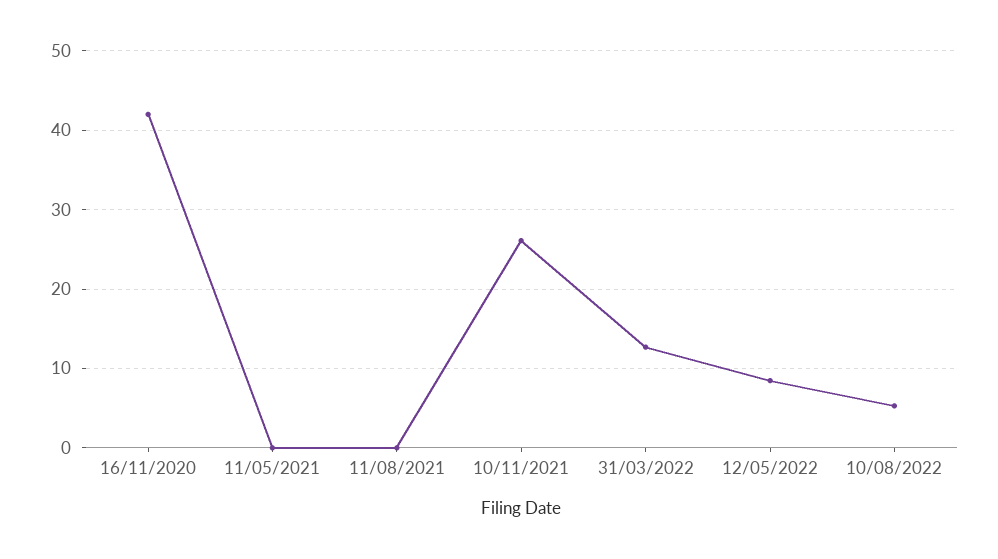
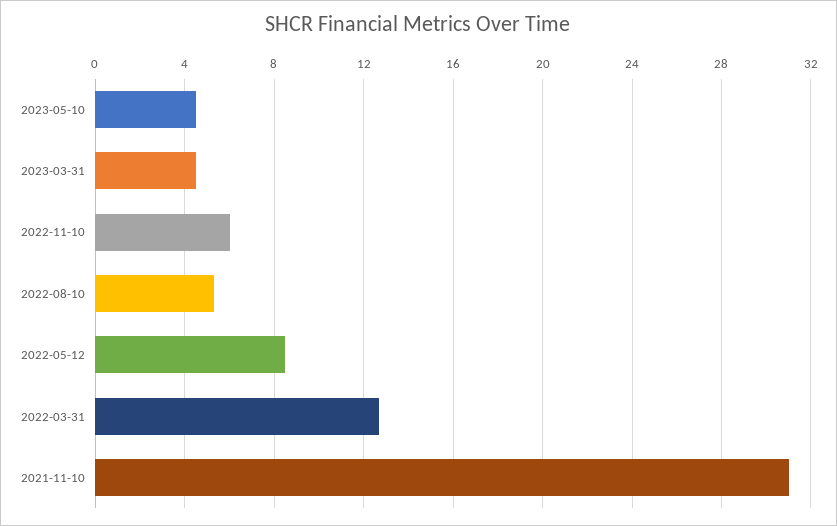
16/11/2020: 42 -> none
11/05/2021: 0 -> none
11/08/2021: 0 -> none
10/11/2021: 26 -> 31
2023-05-10: none -> 4.5
2023-03-31: none -> 4.5
2022-11-10: none -> 6

